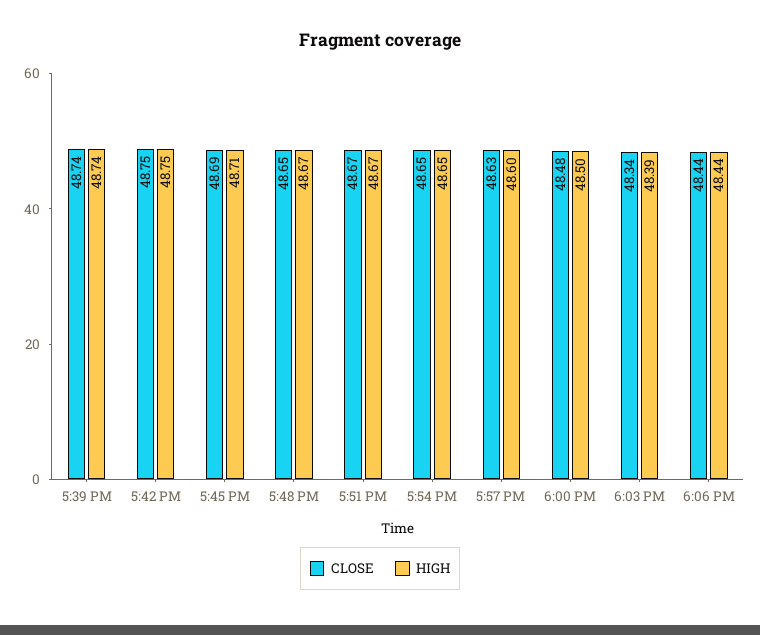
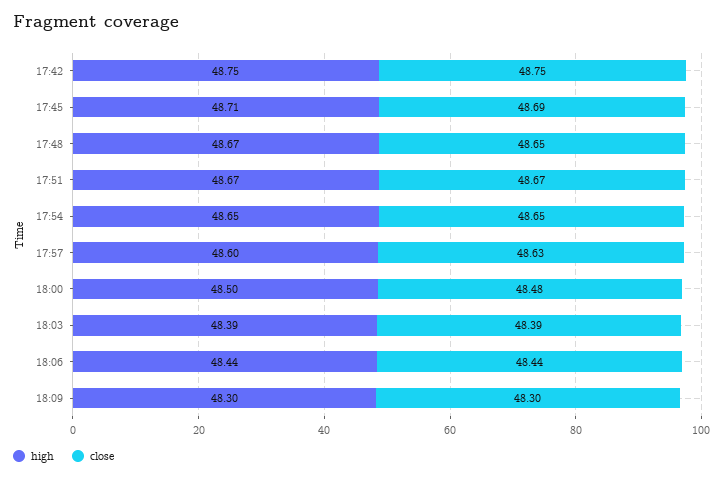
CLOSE, 5:39 PM: 48.74 -> none
HIGH, 5:39 PM: 48.74 -> none
CLOSE, 6:03 PM: 48.34 -> 48.39
HIGH, 18:09: none -> 48.3
CLOSE, 18:09: none -> 48.3

